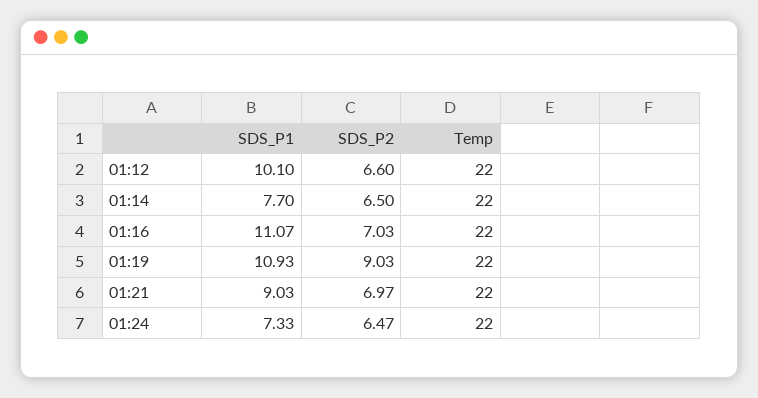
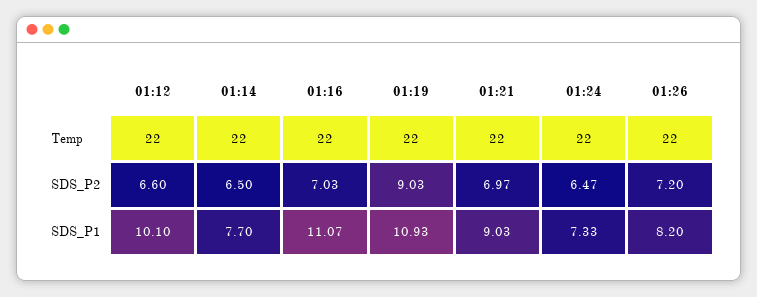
Temp, 01:26: none -> 22
SDS_P2, 01:26: none -> 7.2
SDS_P1, 01:26: none -> 8.2

